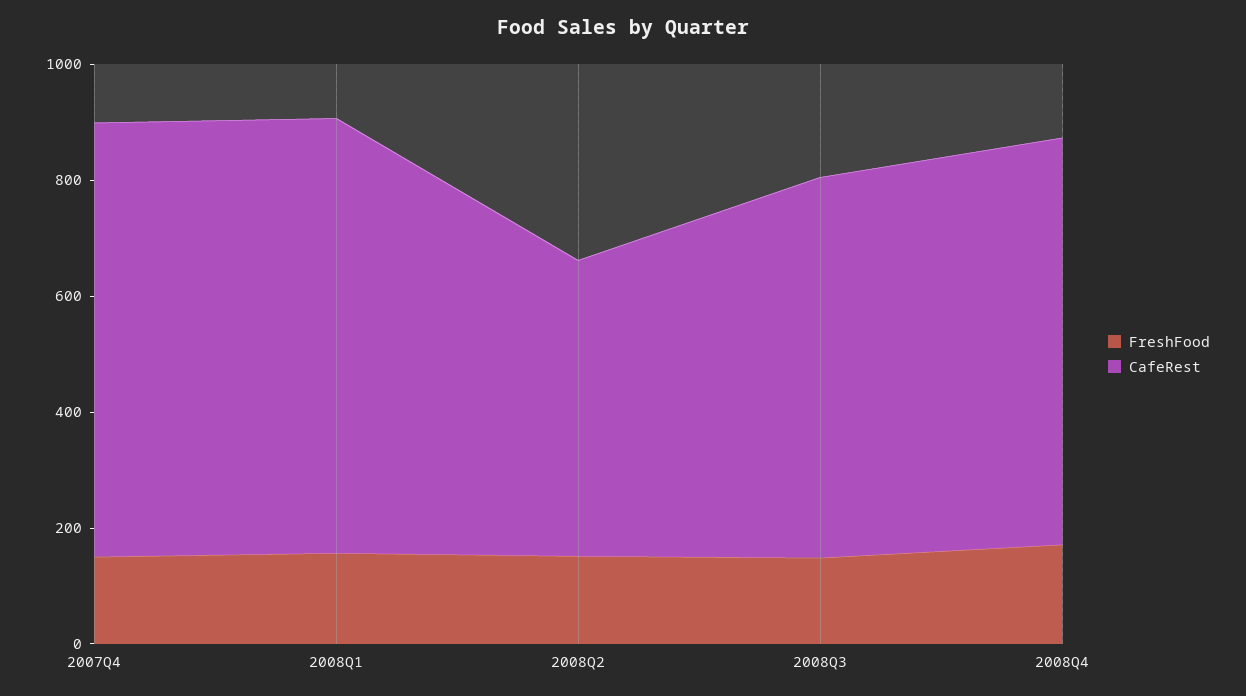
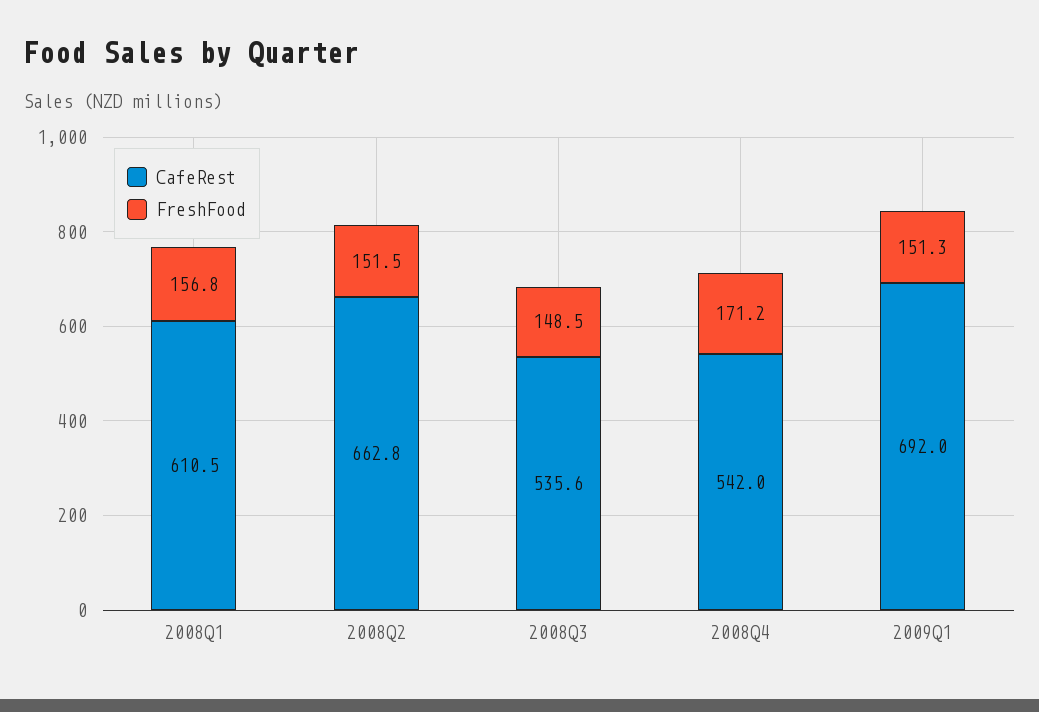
FreshFood, 2007Q4: 150 -> none
CafeRest, 2007Q4: 750 -> none
CafeRest, 2008Q1: 750 -> 610.5
CafeRest, 2008Q2: 500 -> 662.8
CafeRest, 2008Q3: 650 -> 535.6
CafeRest, 2008Q4: 700 -> 542
CafeRest, 2009Q1: none -> 692
FreshFood, 2009Q1: none -> 151.3

